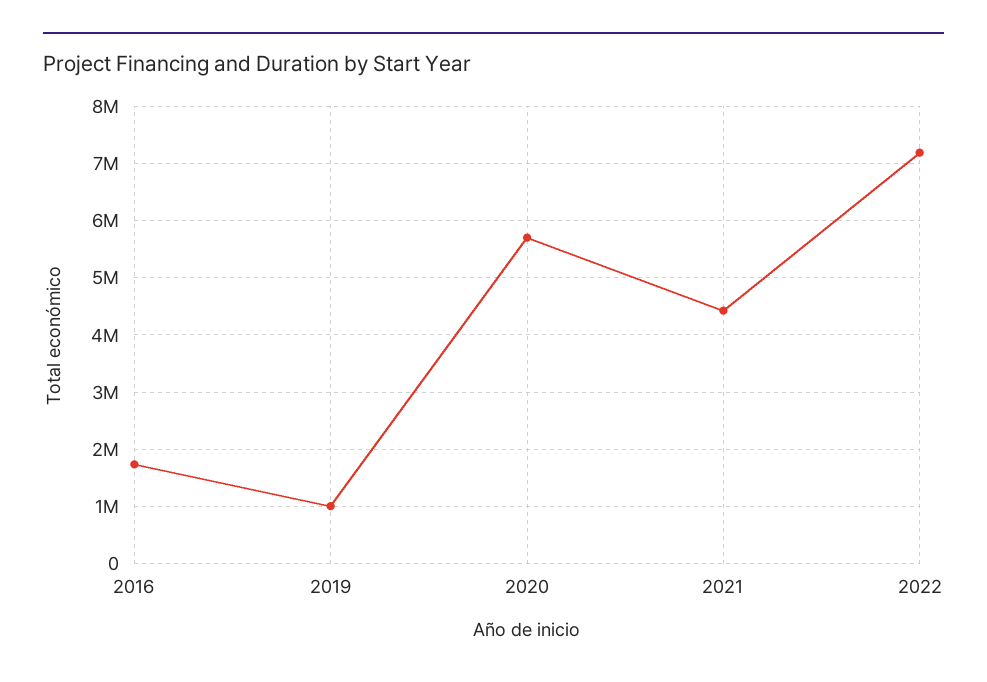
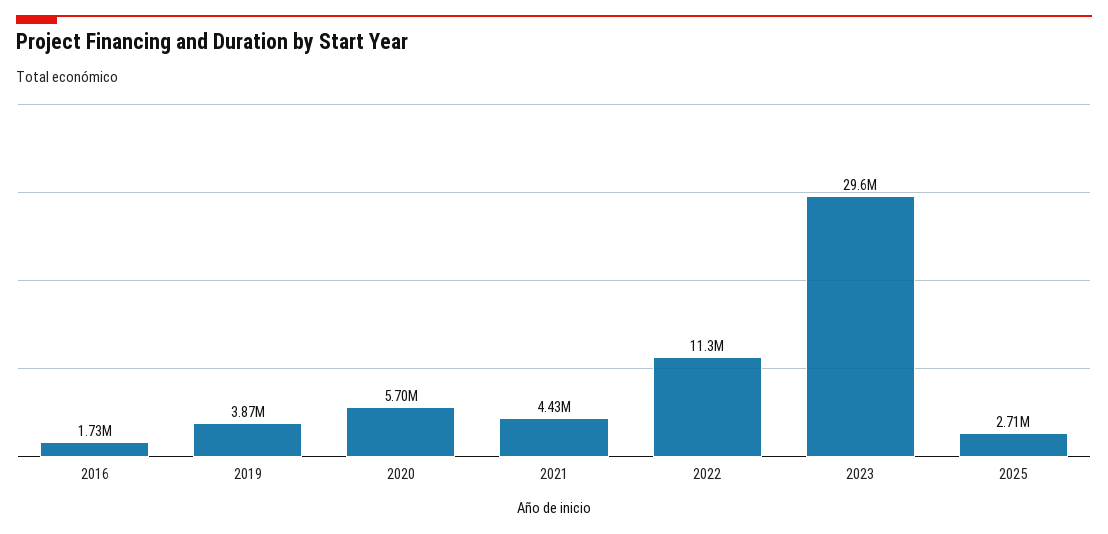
2019: 1000000 -> 3870000
2022: 7200000 -> 11300000
2023: none -> 29600000
2025: none -> 2710000

